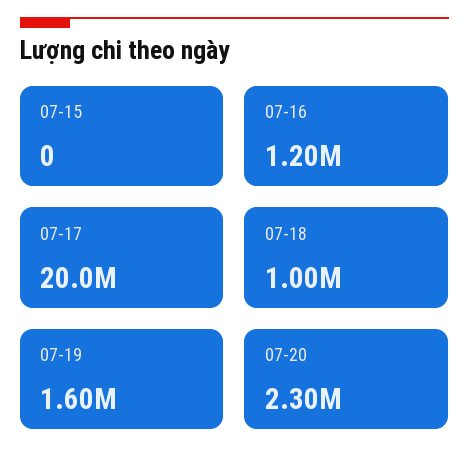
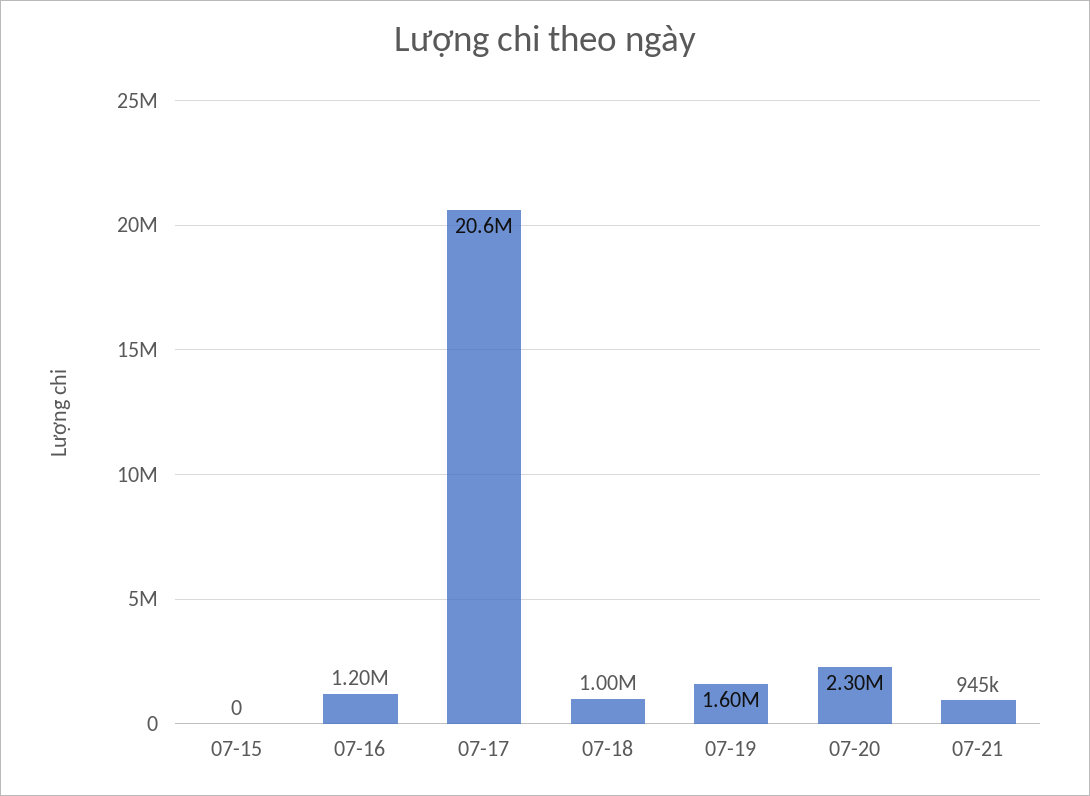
07-17: 20000000 -> 20600000
07-21: none -> 945000

